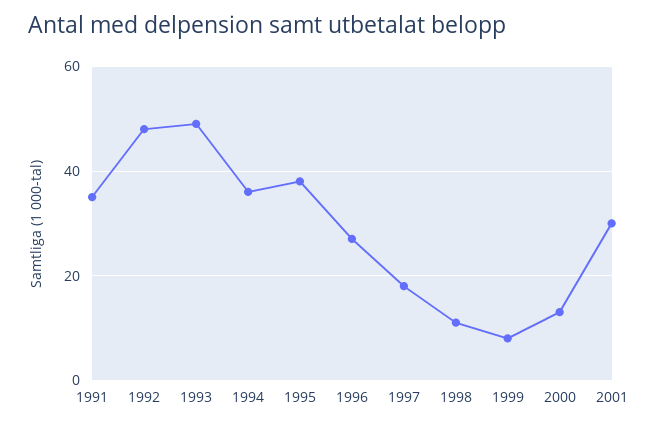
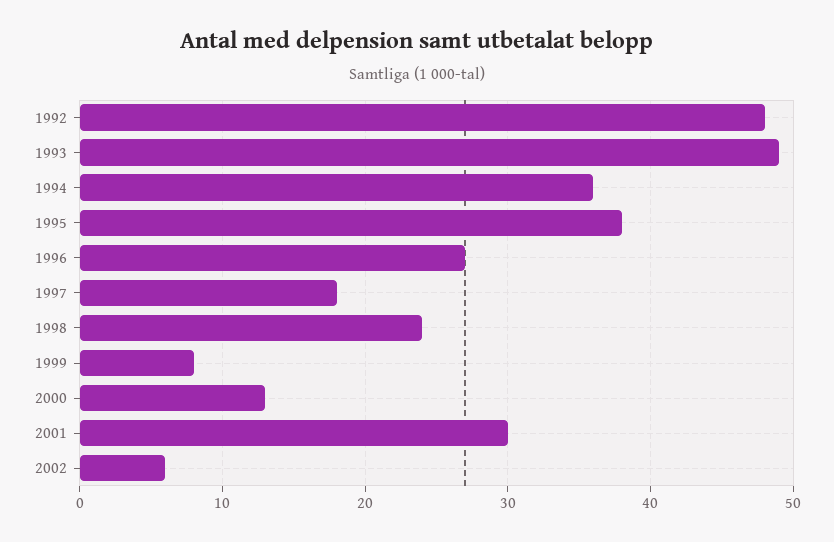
1991: 35 -> none
1998: 10 -> 24
2002: none -> 6

